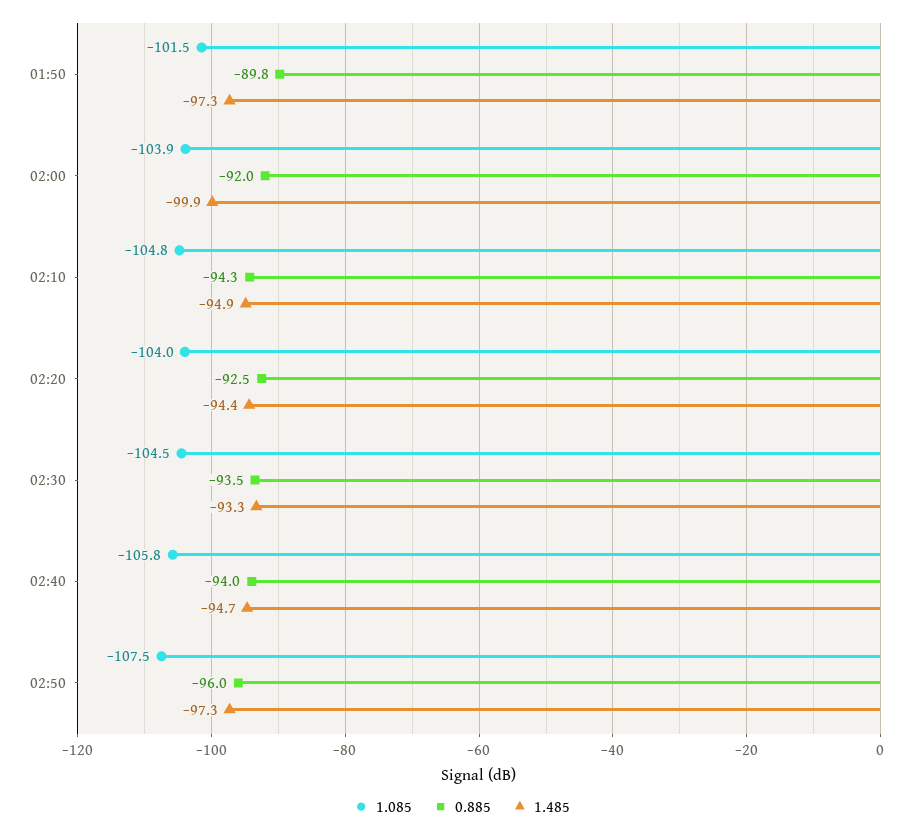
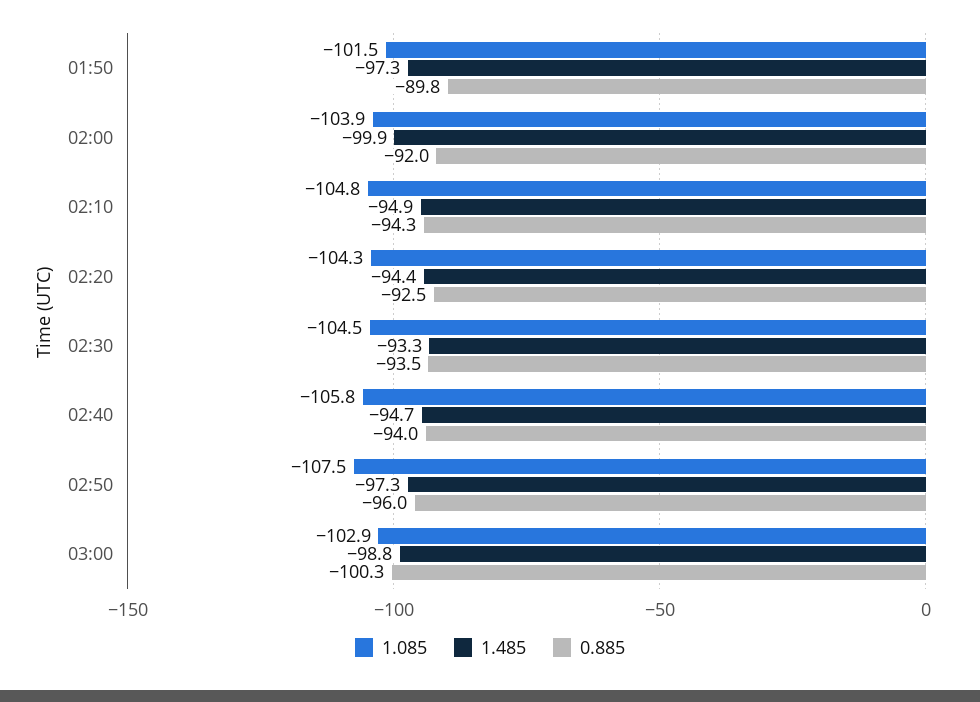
1.085, 02:20: -104 -> -104.3
1.085, 03:00: none -> -102.9
1.485, 03:00: none -> -98.8
0.885, 03:00: none -> -100.3

